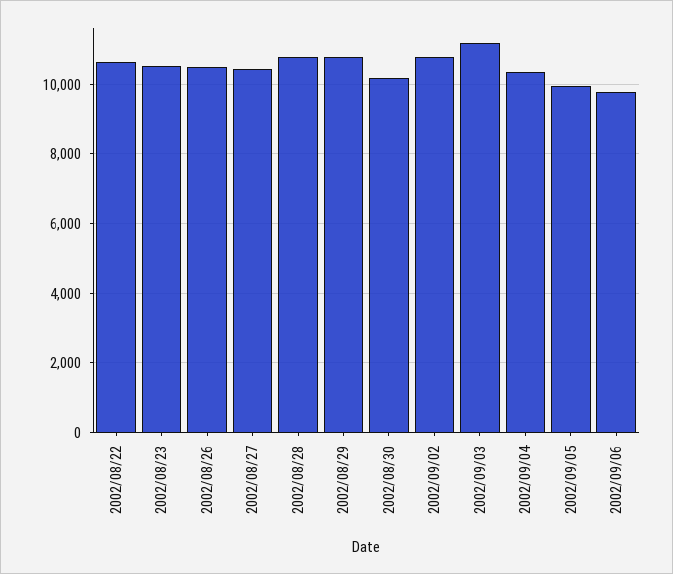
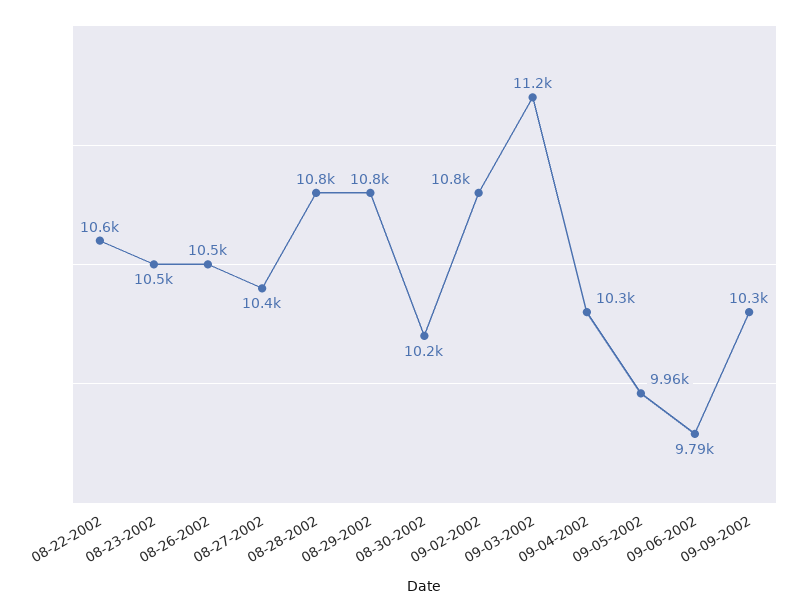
09-09-2002: none -> 10300

